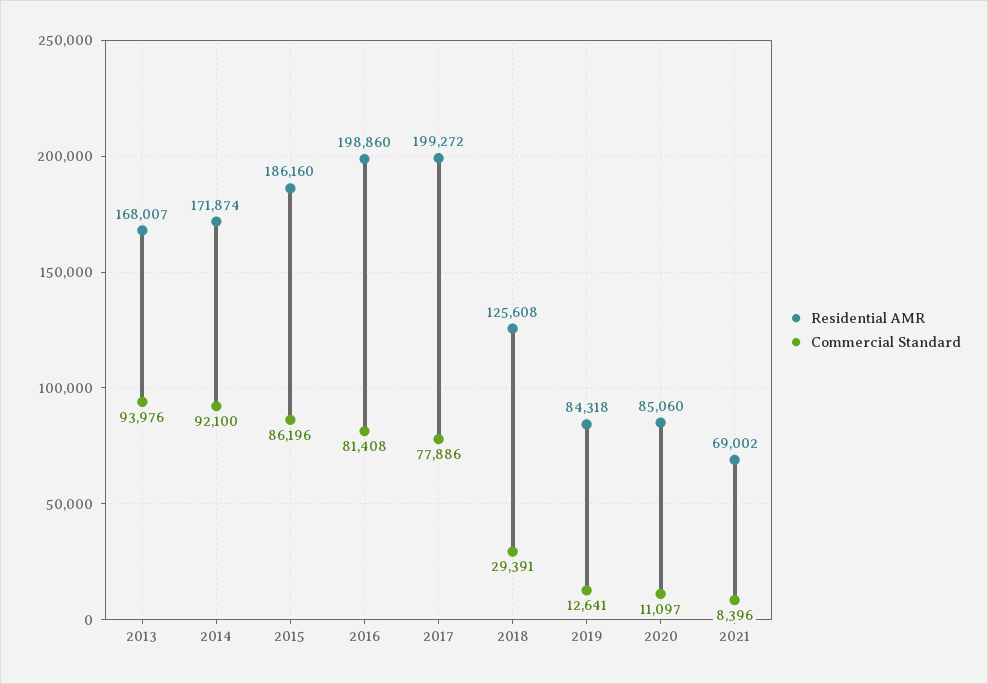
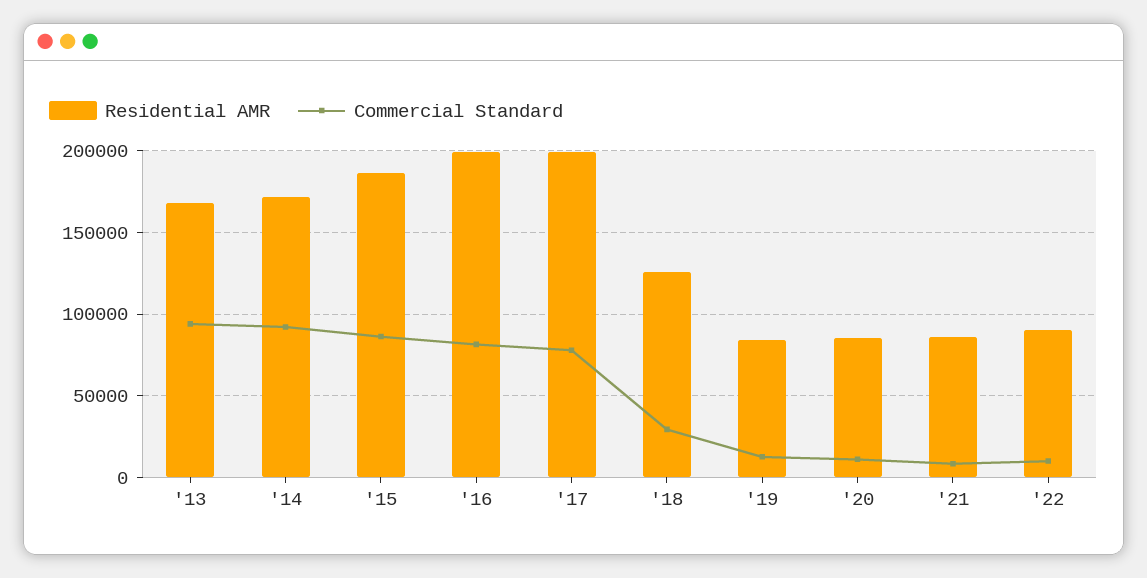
Residential AMR, 2021: 69002 -> 85000
Residential AMR, '22: none -> 90000
Commercial Standard, '22: none -> 10000

